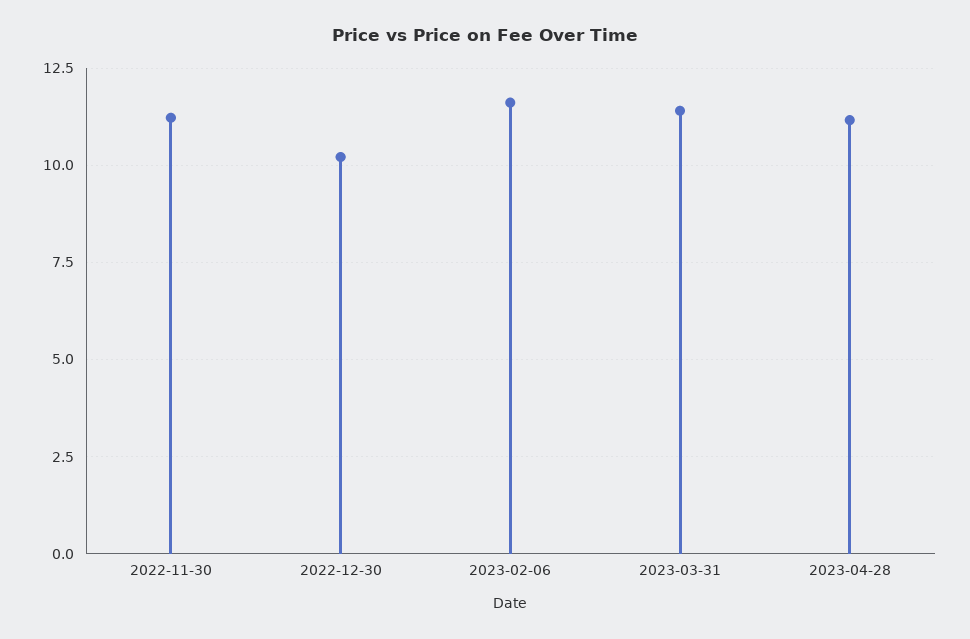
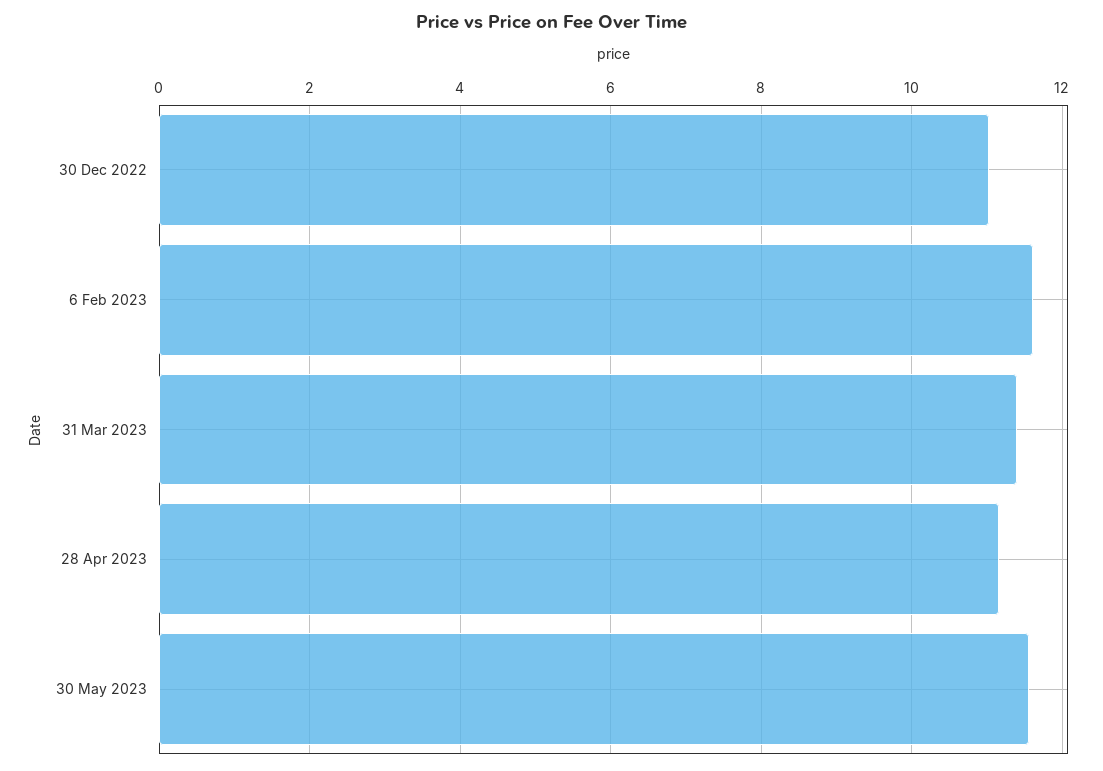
2022-11-30: 11.25 -> none
2022-12-30: 10.25 -> 11
30 May 2023: none -> 11.6

